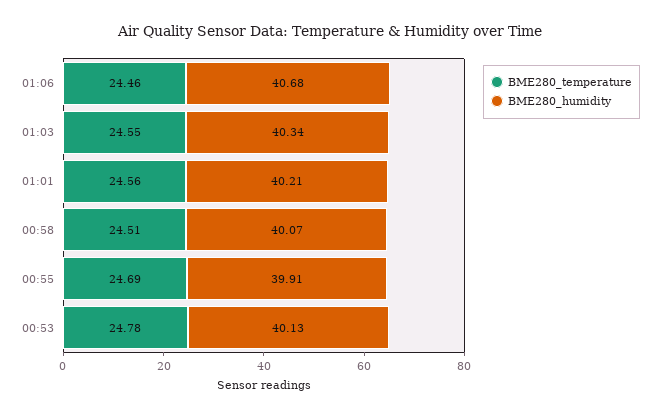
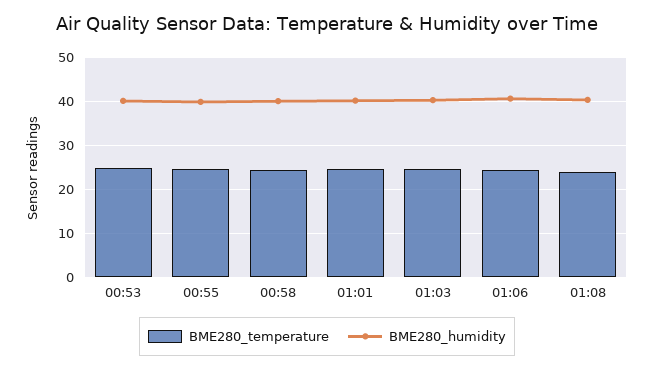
BME280_temperature, 01:08: none -> 24
BME280_humidity, 01:08: none -> 40

